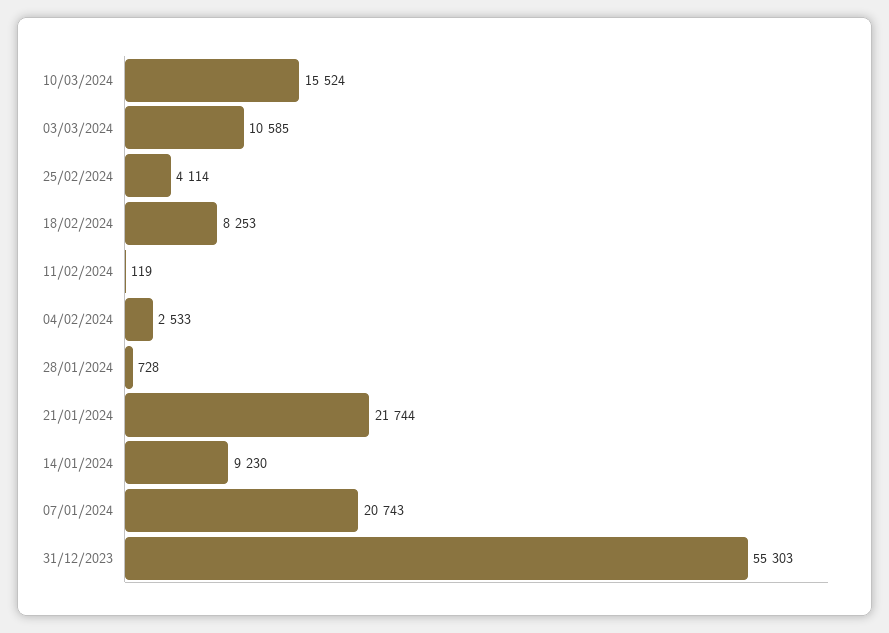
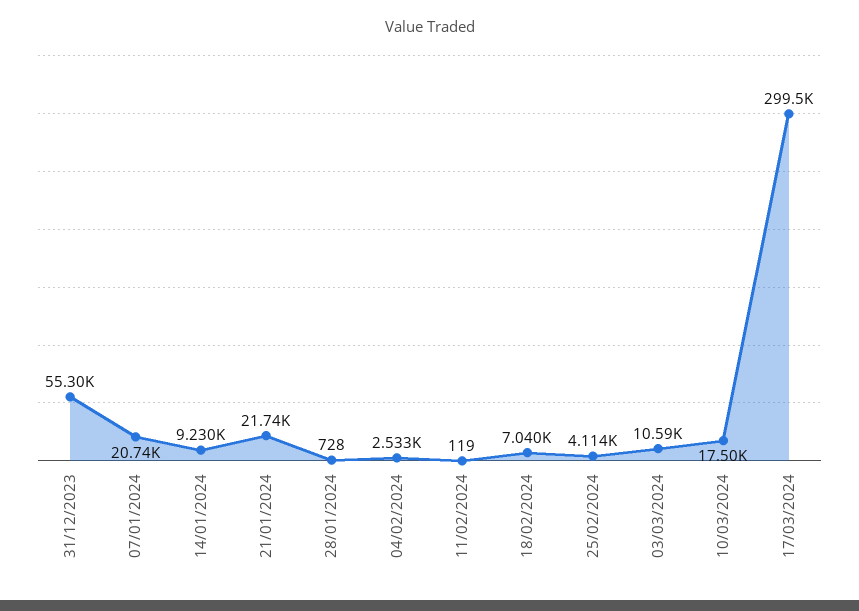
10/03/2024: 15524 -> 17500
18/02/2024: 8253 -> 7040
17/03/2024: none -> 299500

